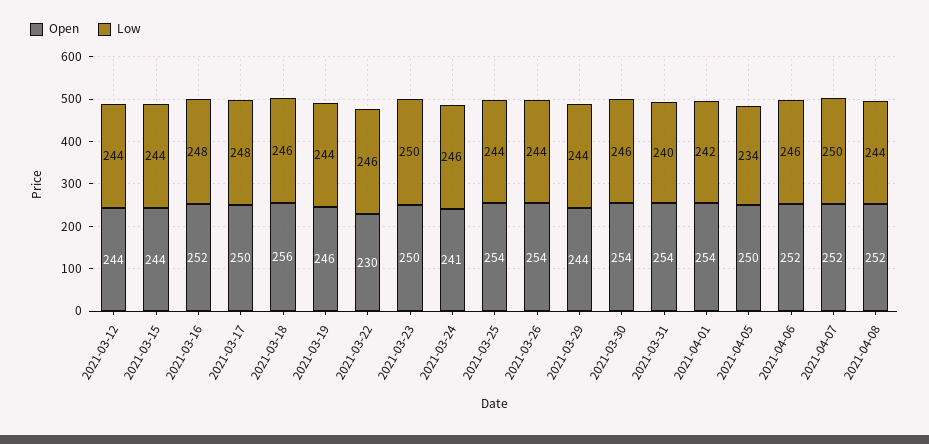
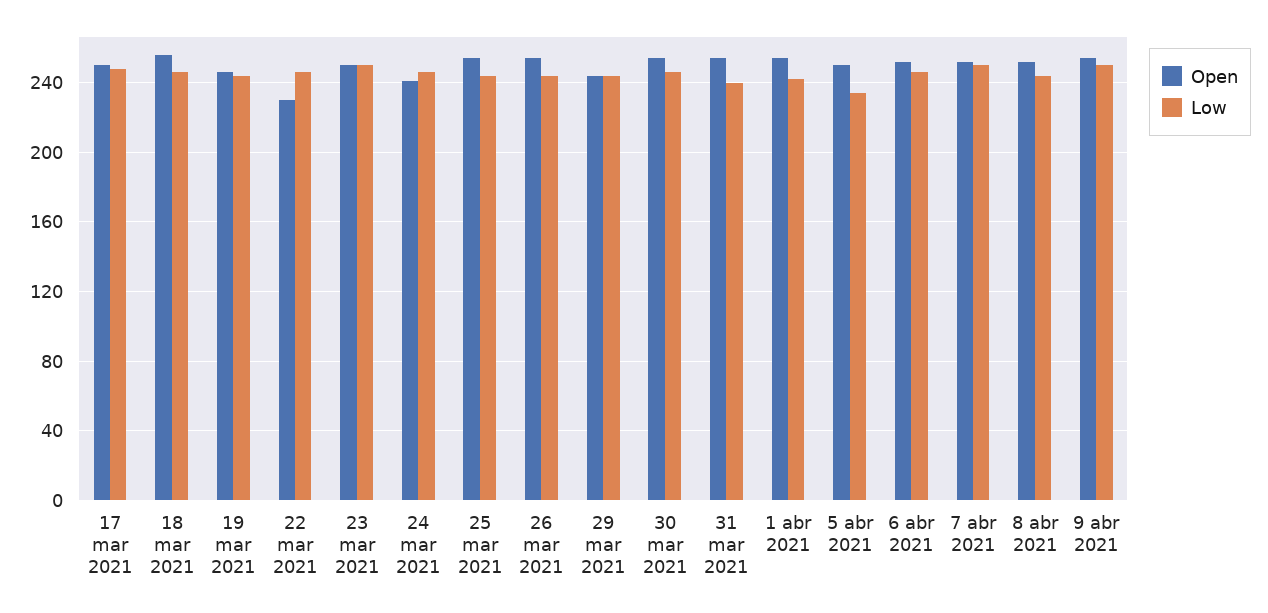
Open, 2021-03-12: 244 -> none
Low, 2021-03-12: 244 -> none
Open, 2021-03-15: 244 -> none
Low, 2021-03-15: 244 -> none
Open, 2021-03-16: 252 -> none
Low, 2021-03-16: 248 -> none
Open, 9 abr 2021: none -> 255
Low, 9 abr 2021: none -> 250

